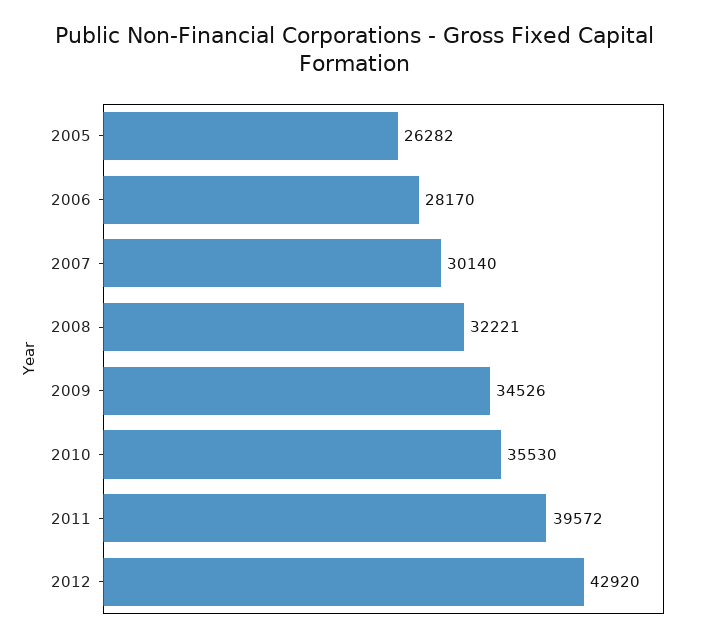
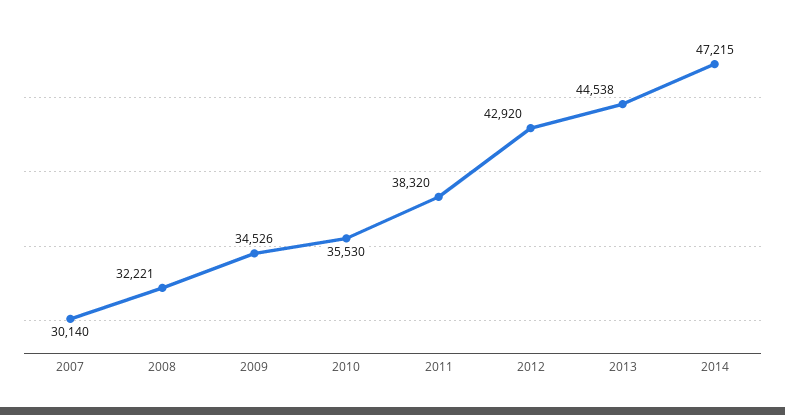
2005: 26282 -> none
2006: 28170 -> none
2011: 39572 -> 38320
2013: none -> 44538
2014: none -> 47215

